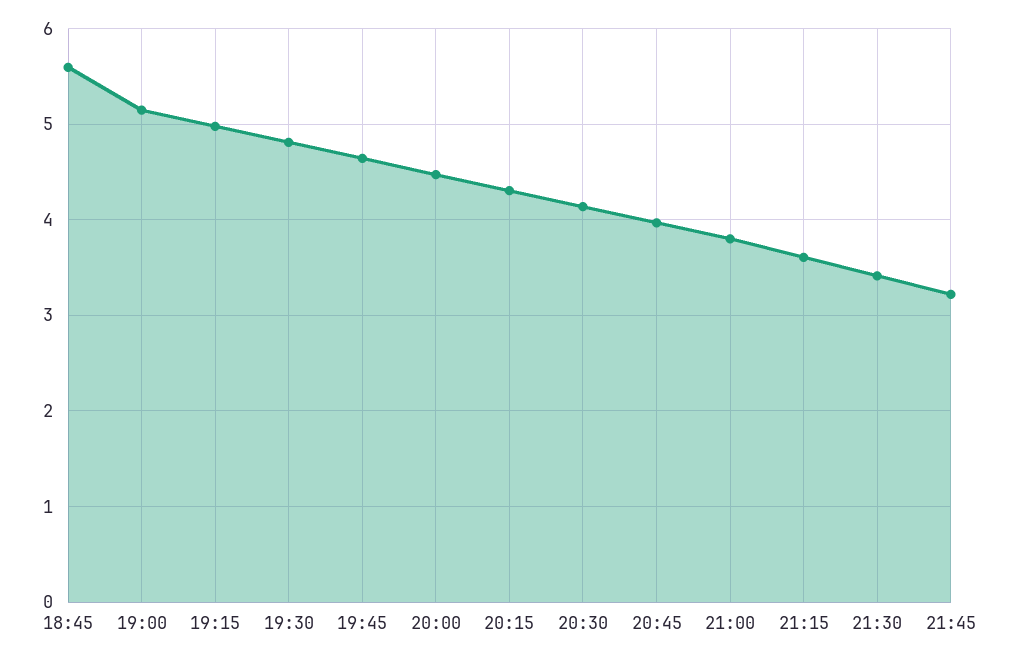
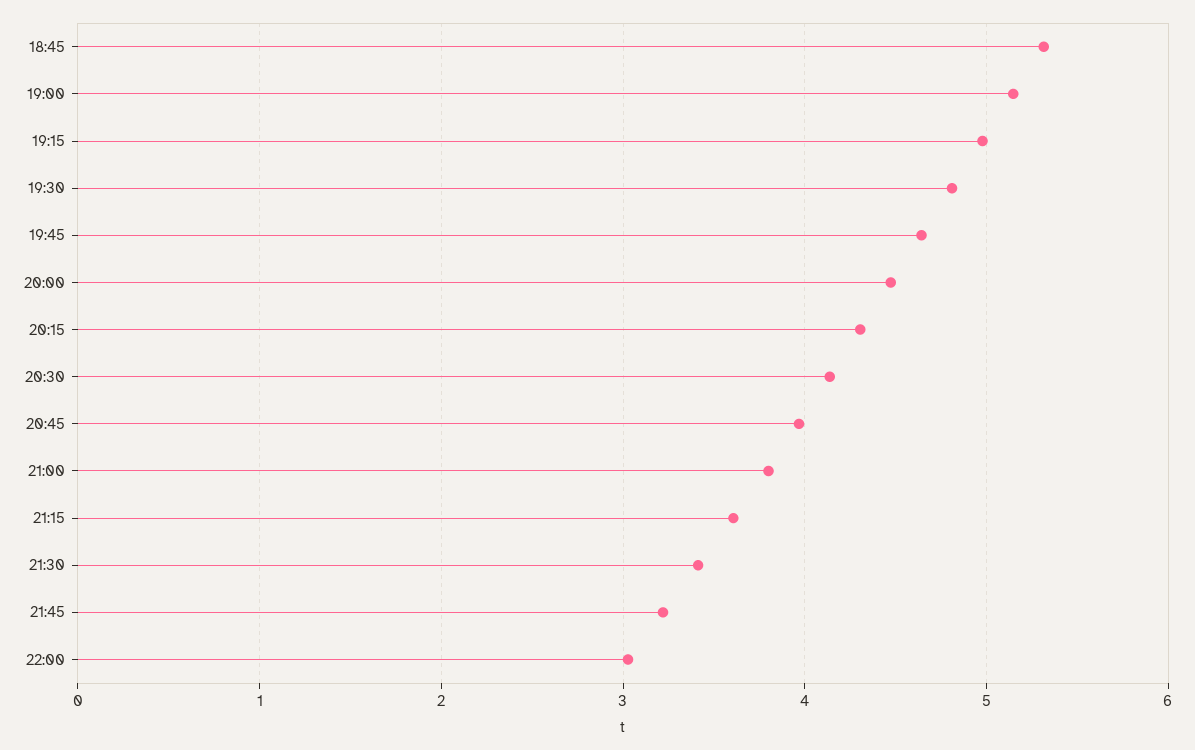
18:45: 5.6 -> 5.3
22:00: none -> 3

